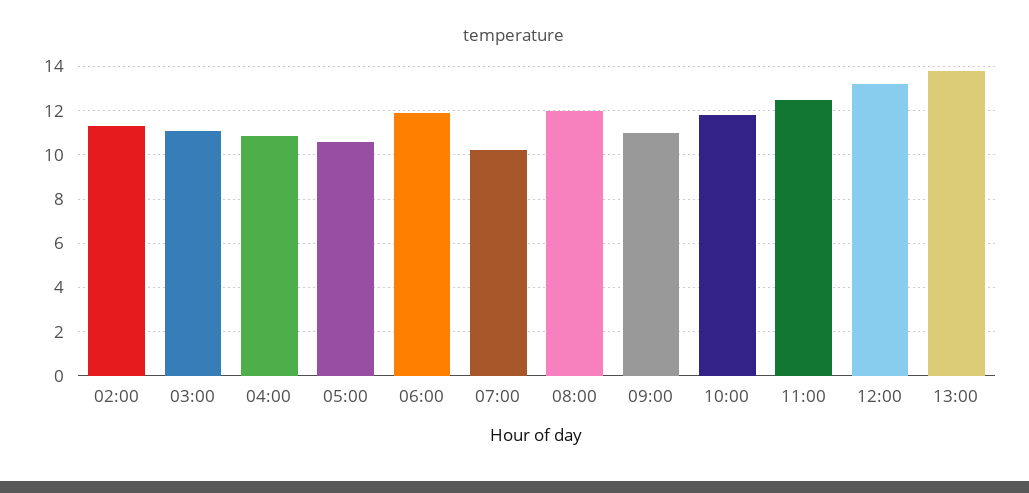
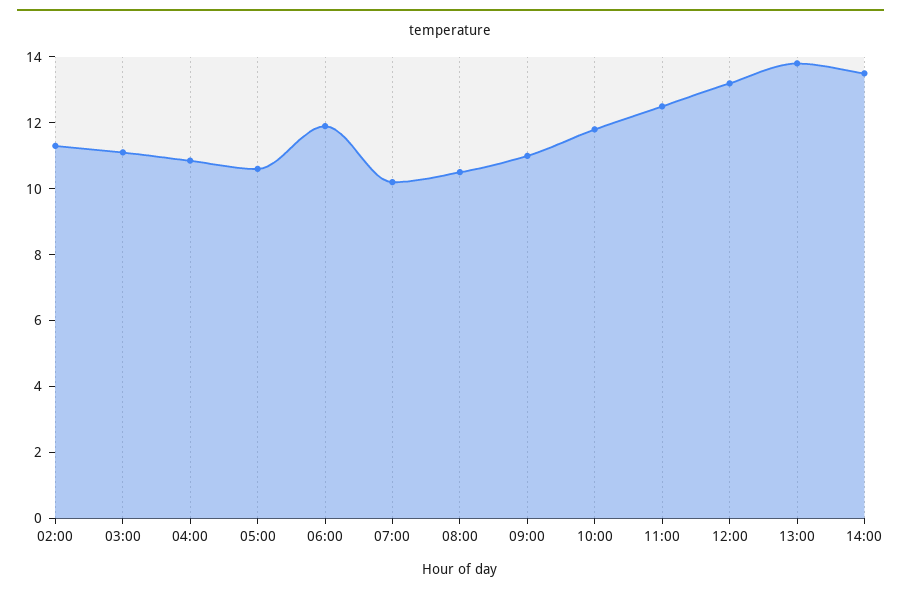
08:00: 12 -> 10.5
14:00: none -> 13.5

